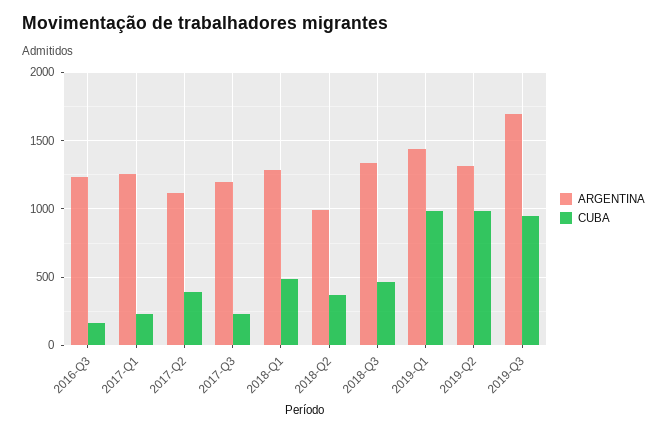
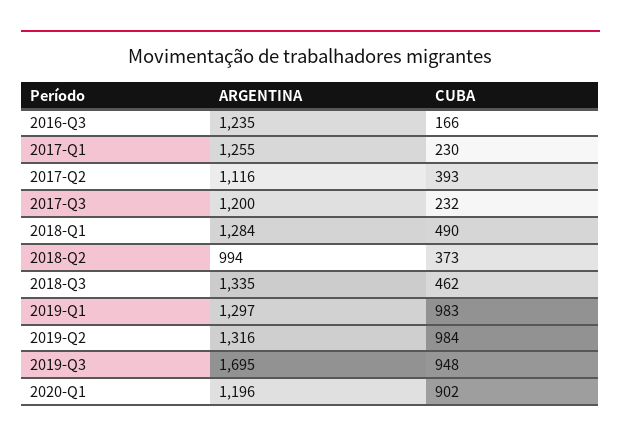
ARGENTINA, 2019-Q1: 1450 -> 1297
ARGENTINA, 2020-Q1: none -> 1196
CUBA, 2020-Q1: none -> 902

